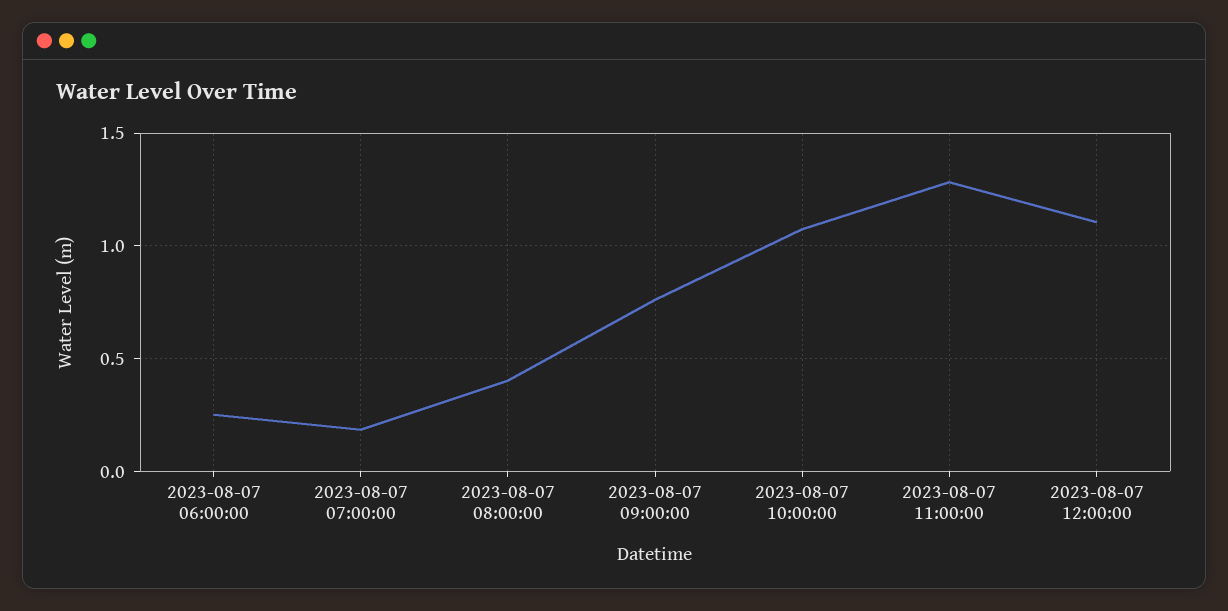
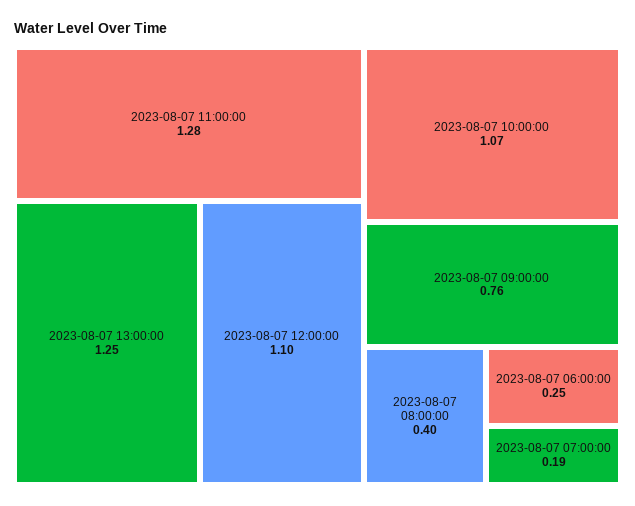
2023-08-07 13:00:00: none -> 1.25

